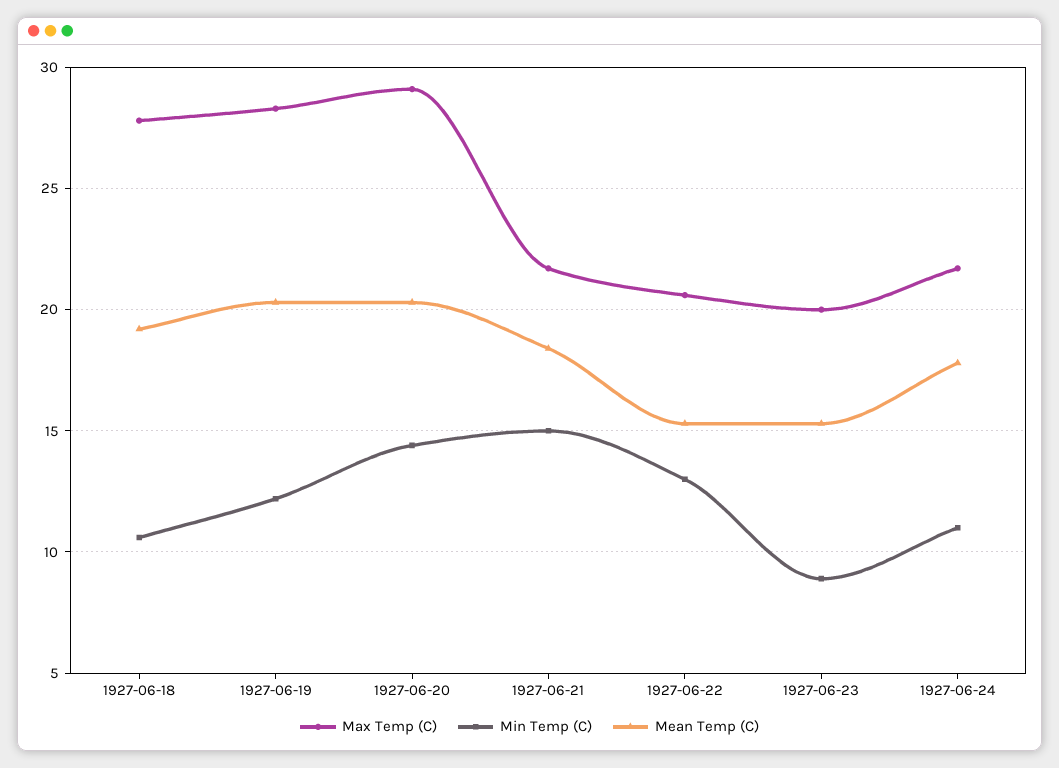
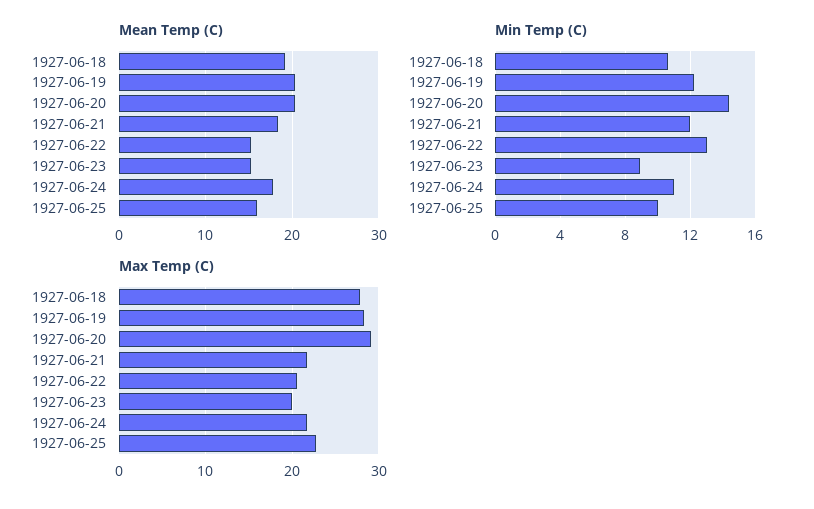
Min Temp (C), 1927-06-21: 15 -> 12
Mean Temp (C), 1927-06-25: none -> 16
Min Temp (C), 1927-06-25: none -> 10
Max Temp (C), 1927-06-25: none -> 23

